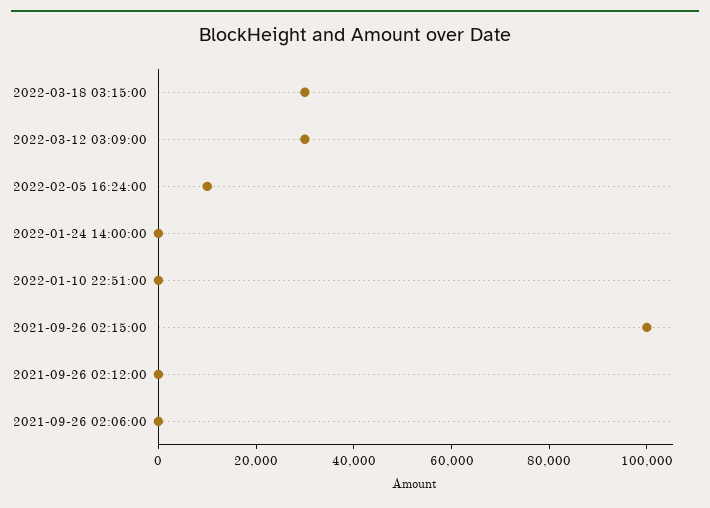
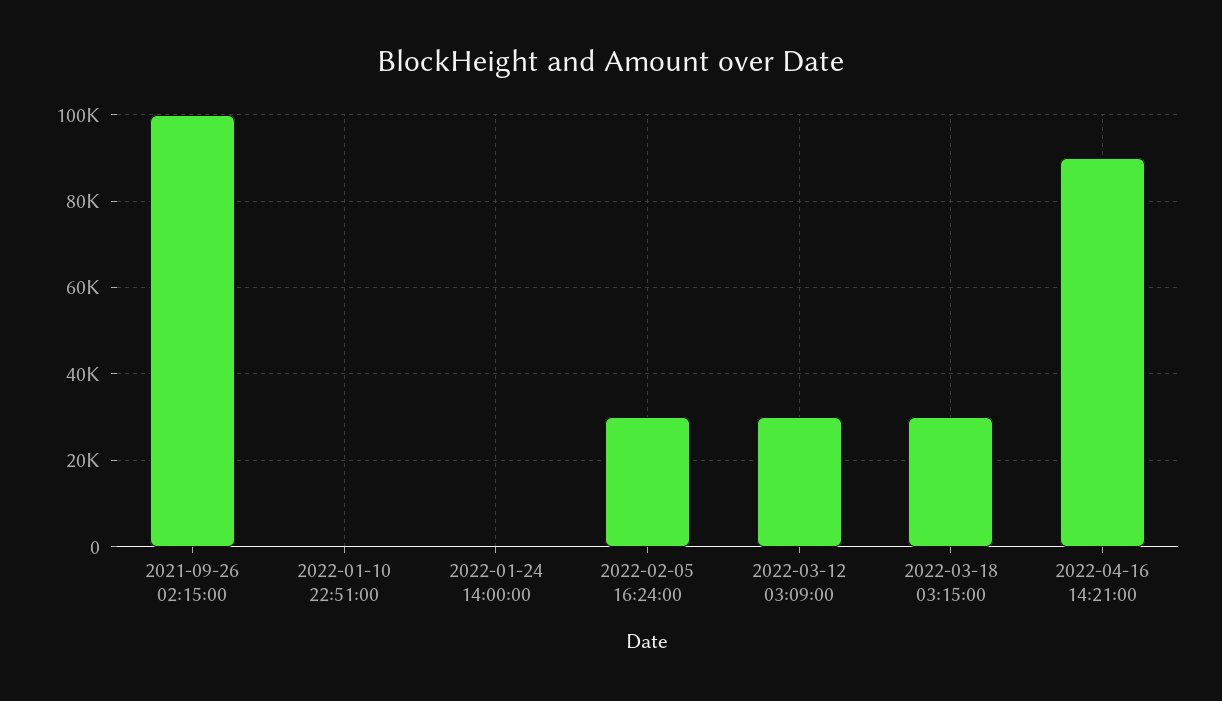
2022-02-05 16:24:00: 10000 -> 30000
2021-09-26 02:12:00: 0 -> none
2021-09-26 02:06:00: 0 -> none
2022-04-16 14:21:00: none -> 90000

